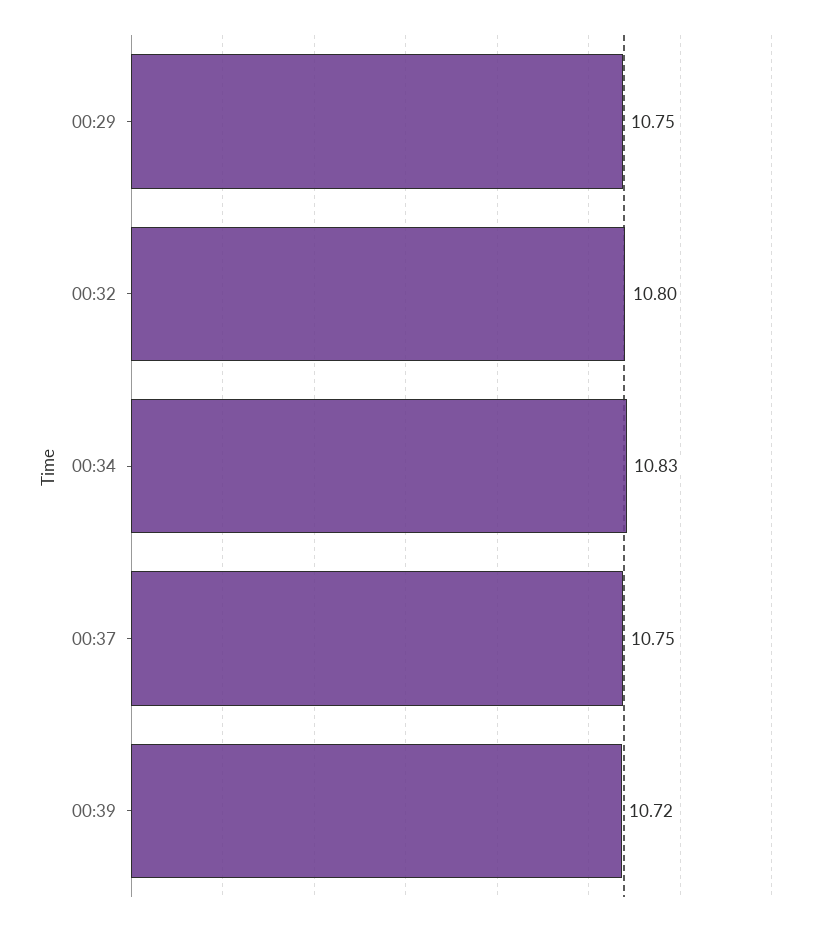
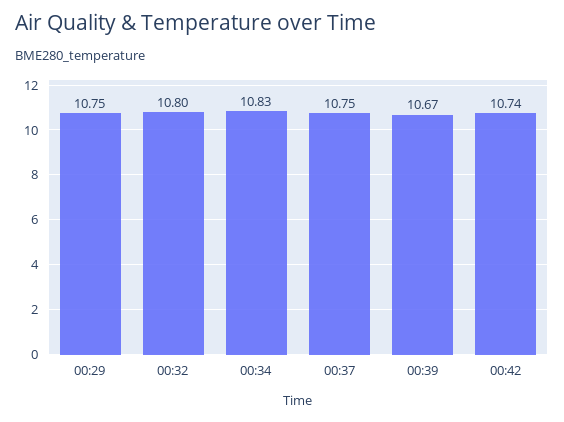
00:39: 10.72 -> 10.67
00:42: none -> 10.74

